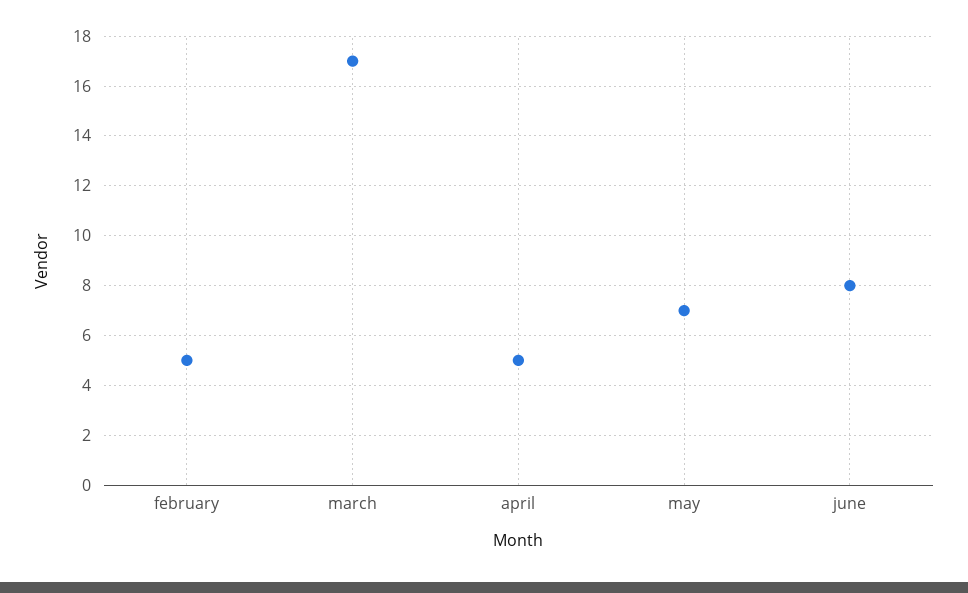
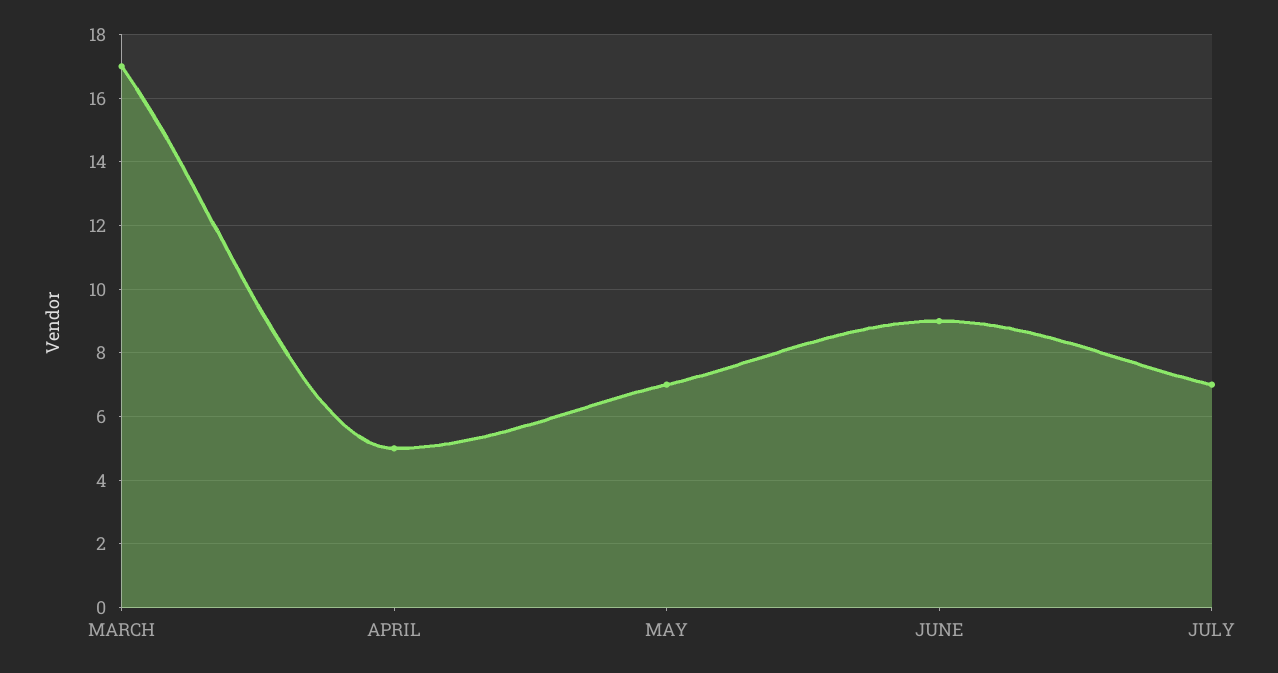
february: 5 -> none
june: 8 -> 9
JULY: none -> 7

